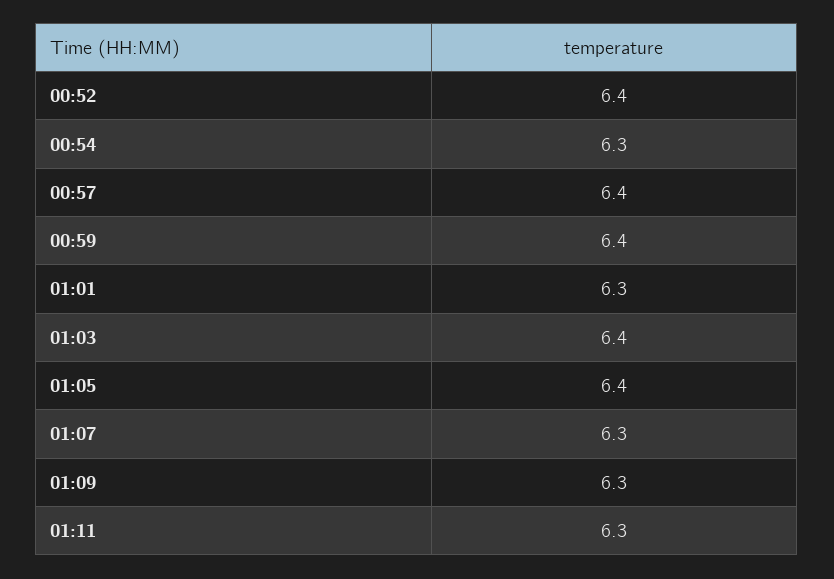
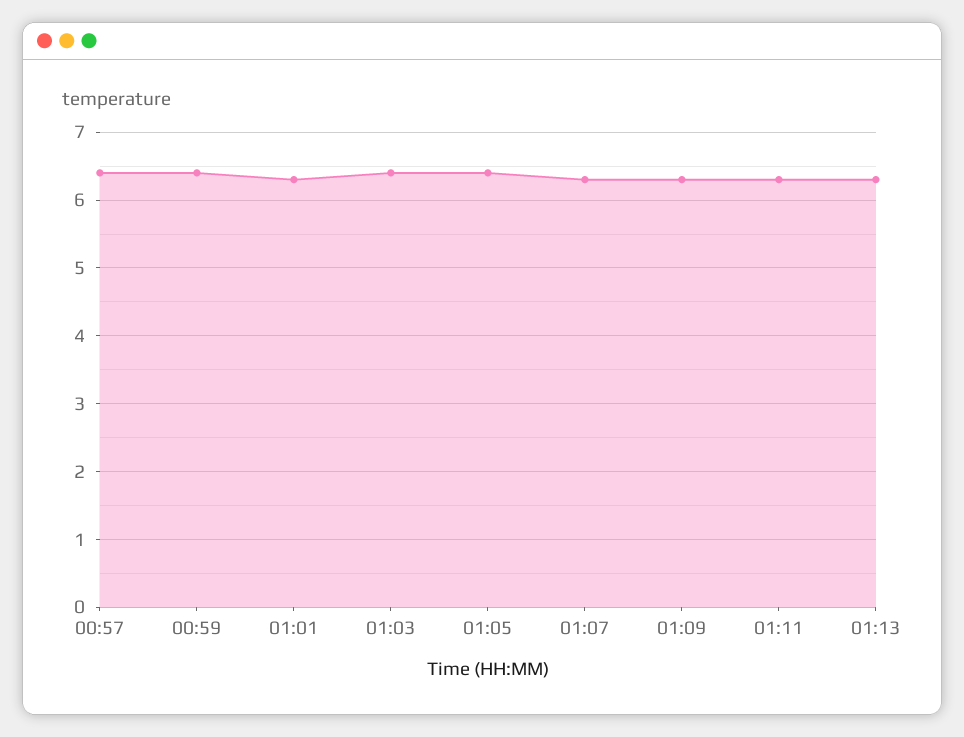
00:52: 6.4 -> none
00:54: 6.3 -> none
01:13: none -> 6.3

